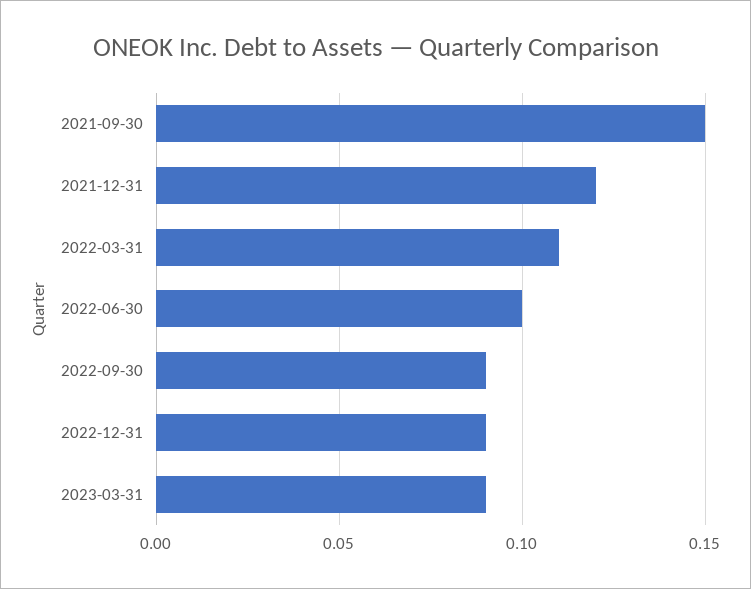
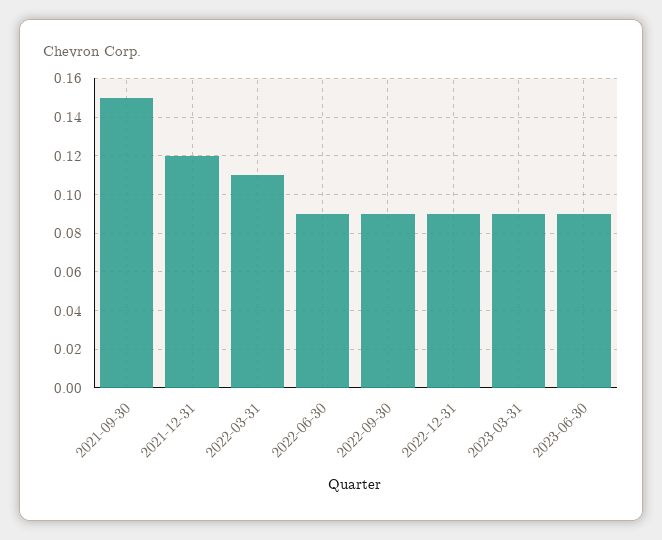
2022-06-30: 0.1 -> 0.09
2023-06-30: none -> 0.09

